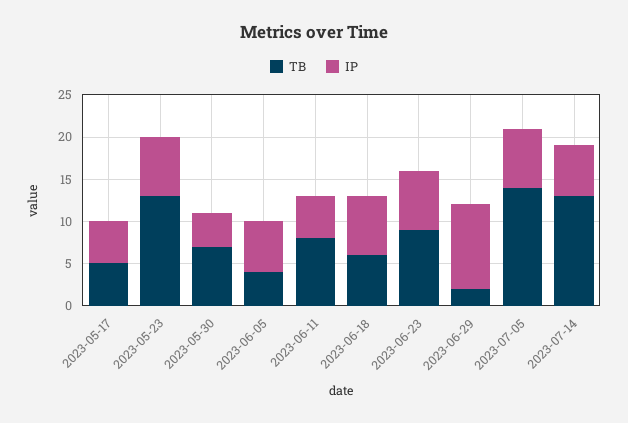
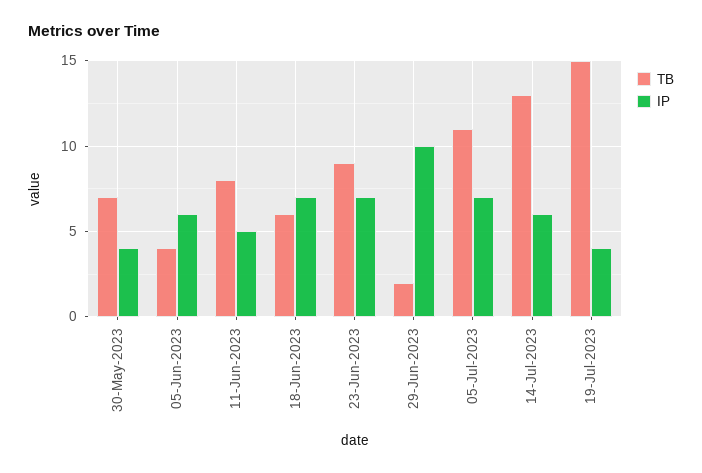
TB, 2023-05-17: 5 -> none
IP, 2023-05-17: 5 -> none
TB, 2023-05-23: 13 -> none
IP, 2023-05-23: 7 -> none
TB, 2023-07-05: 14 -> 11
TB, 19-Jul-2023: none -> 15
IP, 19-Jul-2023: none -> 4

